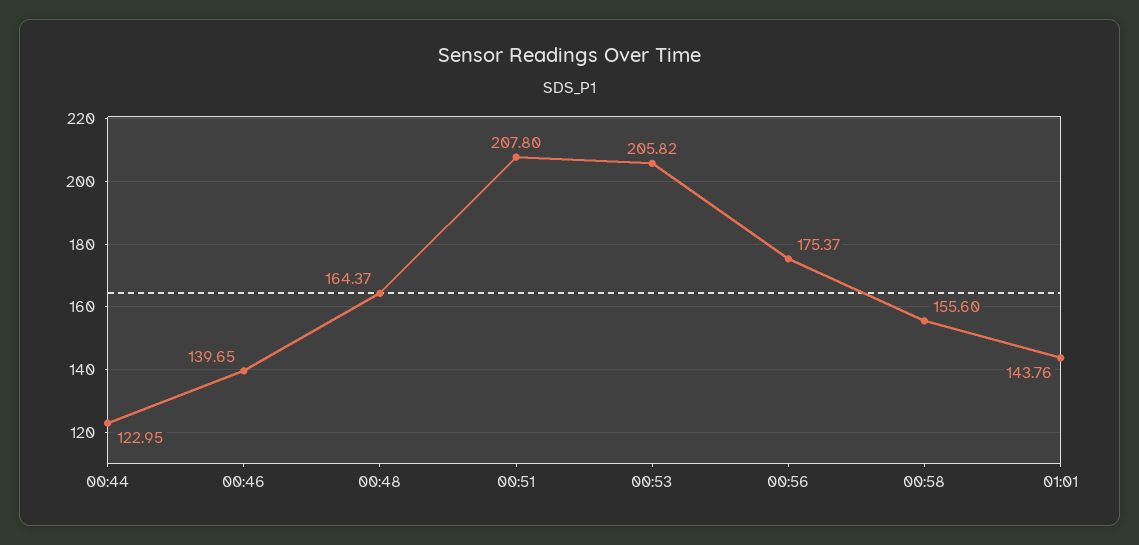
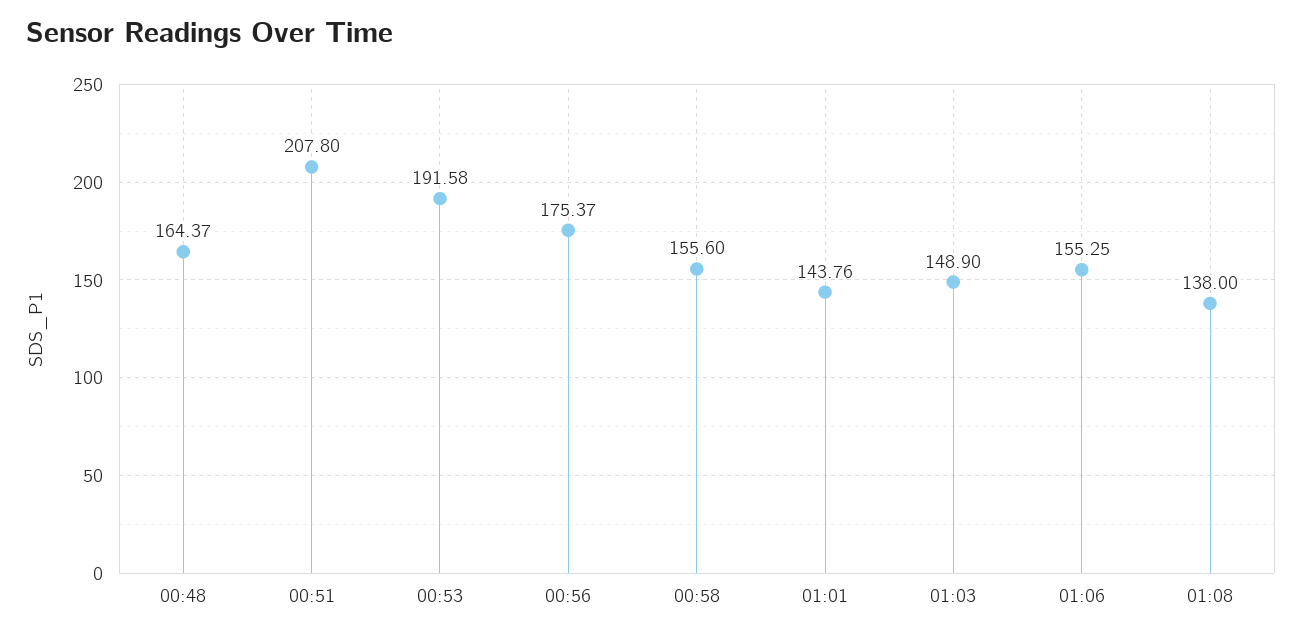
00:44: 122.95 -> none
00:46: 139.65 -> none
00:53: 205.82 -> 191.58
01:03: none -> 148.9
01:06: none -> 155.25
01:08: none -> 138

